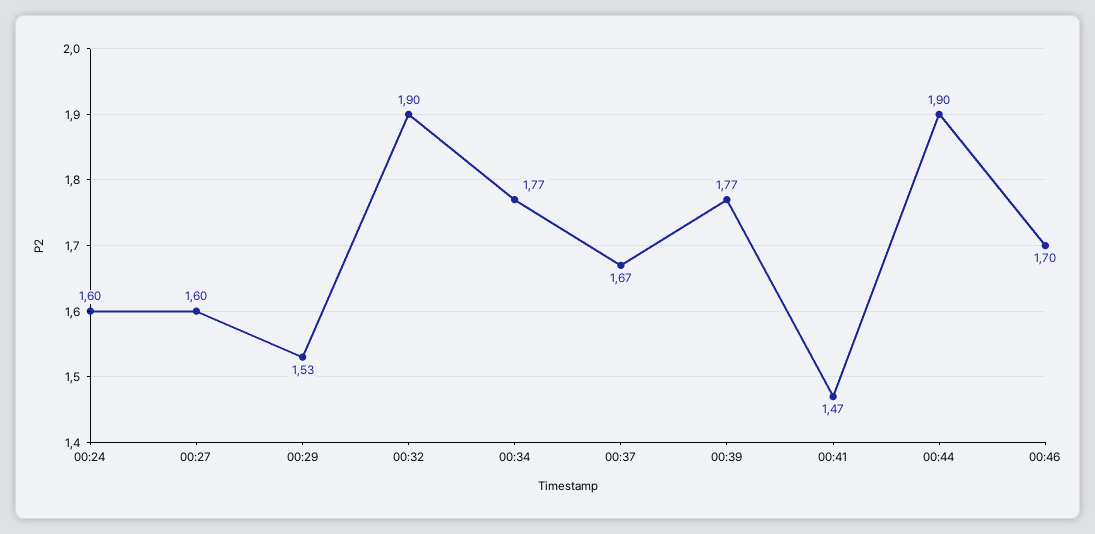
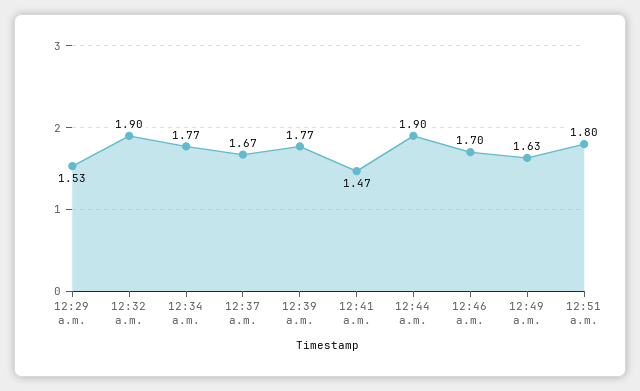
00:24: 1.6 -> none
00:27: 1.6 -> none
12:49 a.m.: none -> 1.63
12:51 a.m.: none -> 1.8

